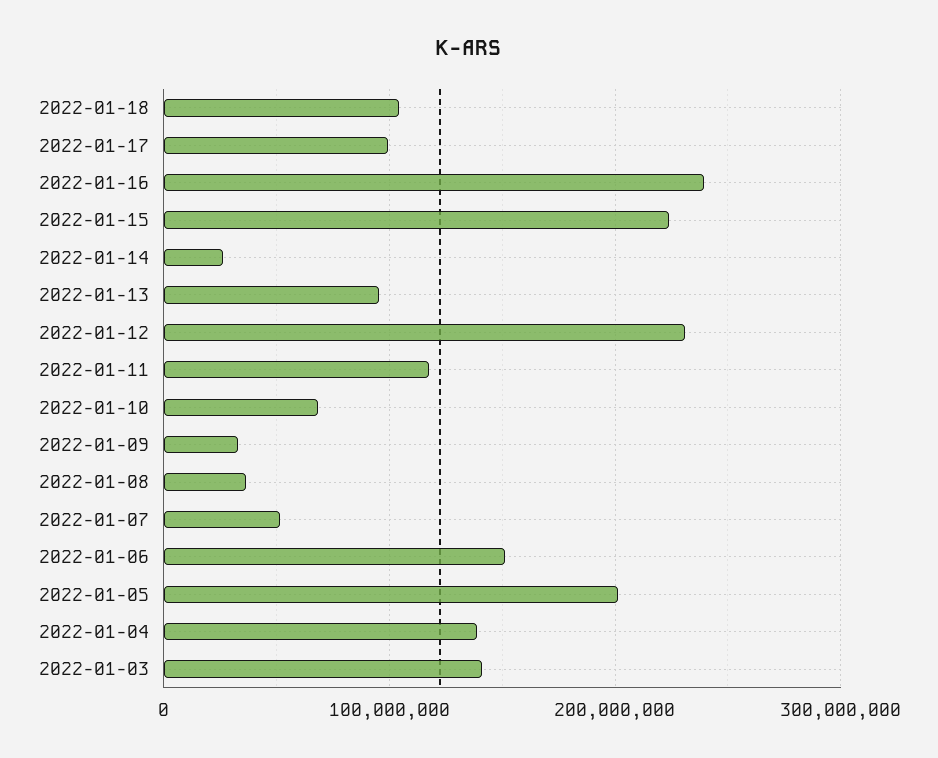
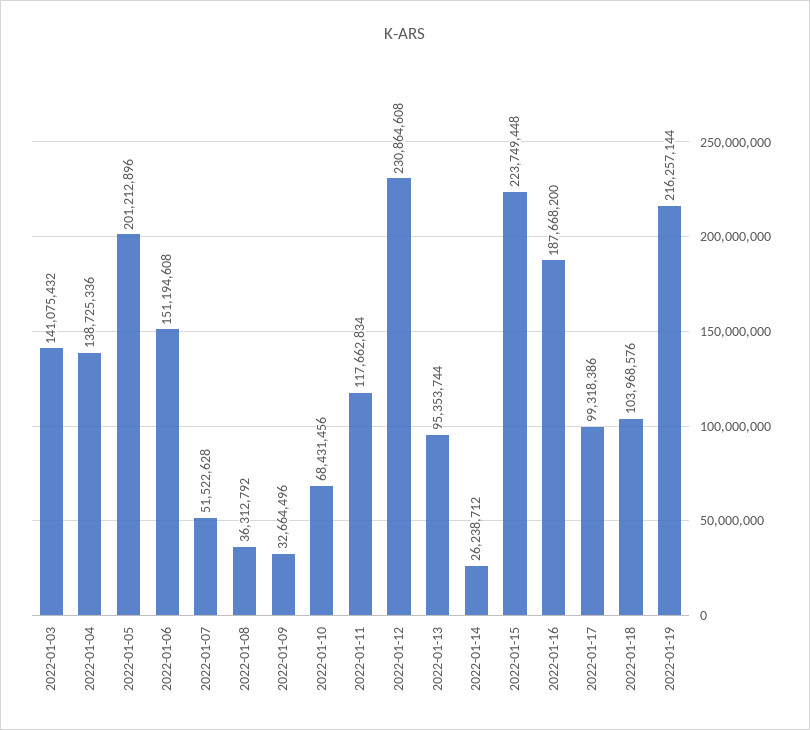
2022-01-16: 240000000 -> 187668200
2022-01-19: none -> 216257144

